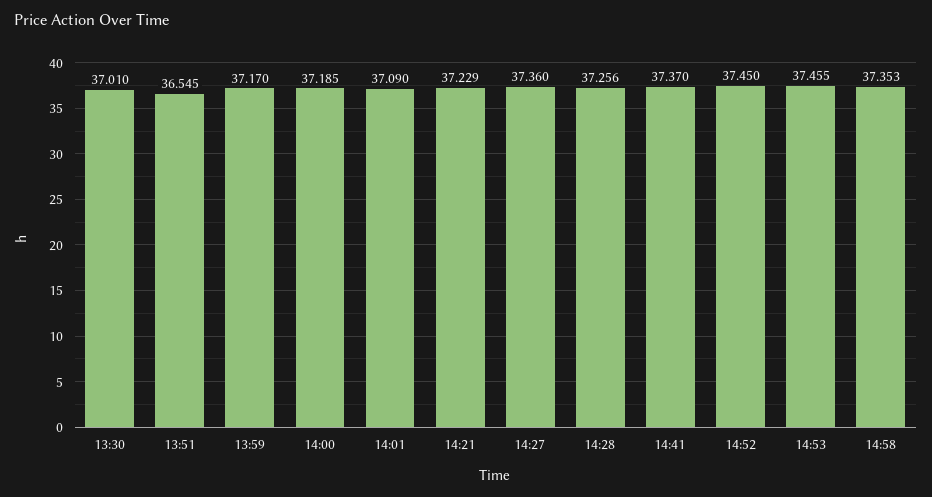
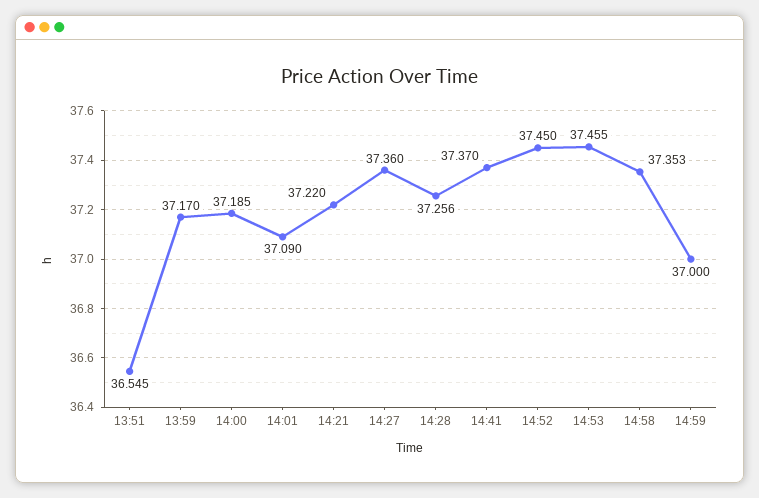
13:30: 37.01 -> none
14:21: 37.229 -> 37.22
14:59: none -> 37

